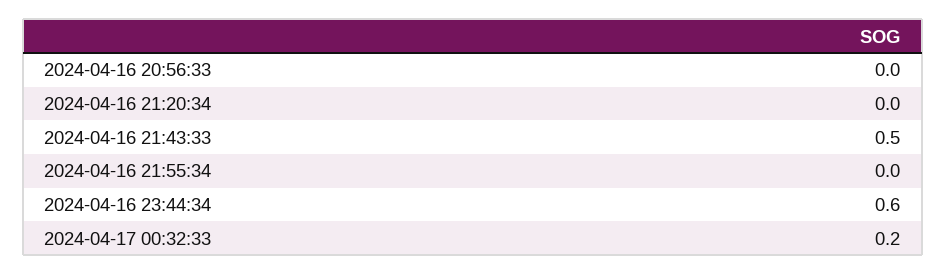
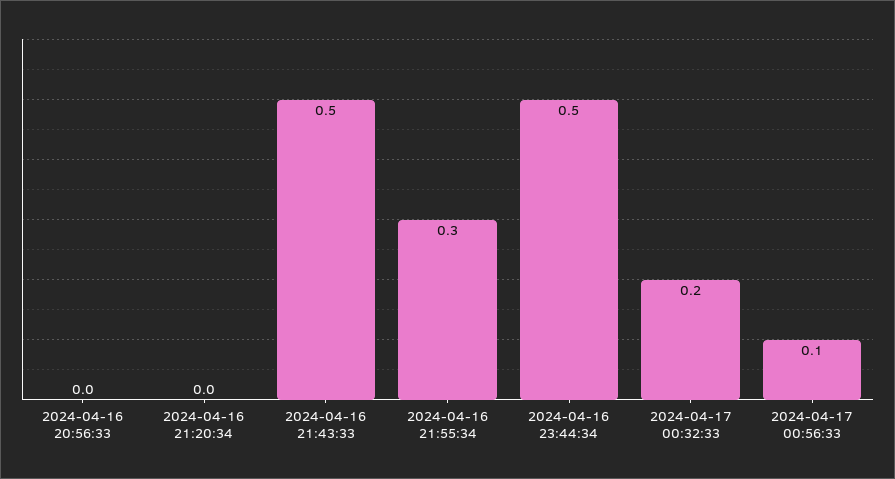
2024-04-16 21:55:34: 0 -> 0.3
2024-04-16 23:44:34: 0.6 -> 0.5
2024-04-17 00:56:33: none -> 0.1

